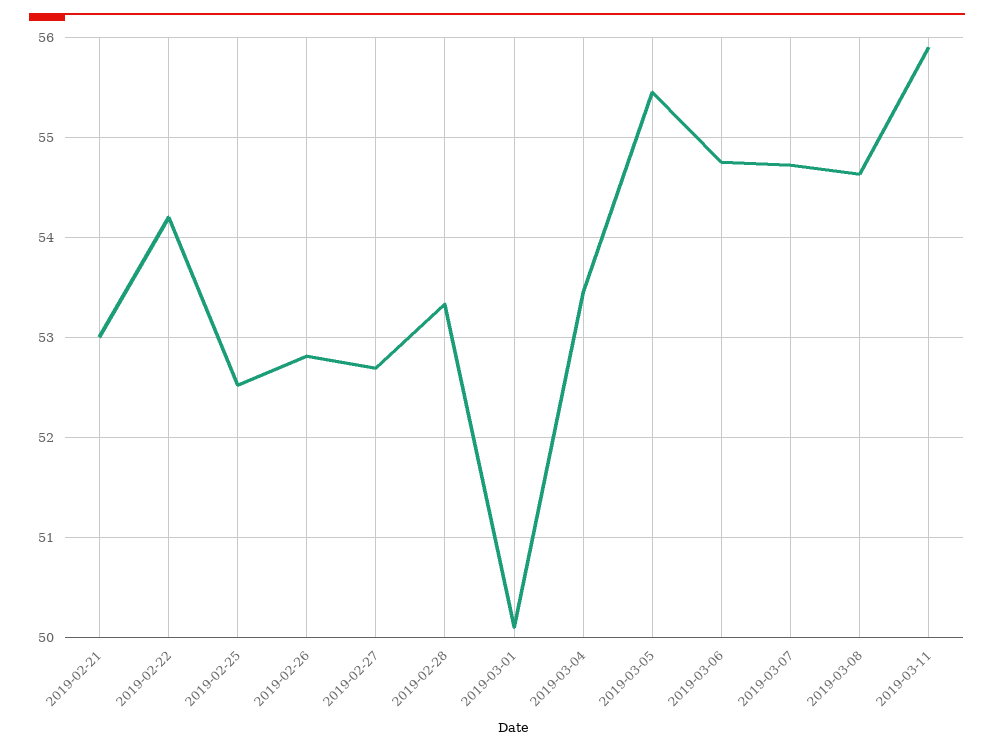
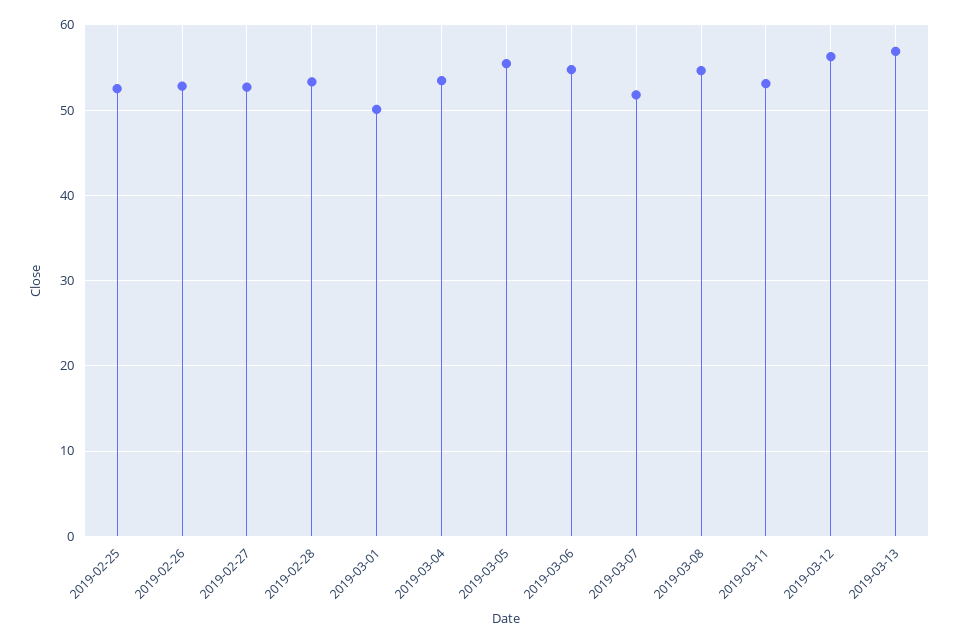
2019-02-21: 53 -> none
2019-02-22: 54.2 -> none
2019-03-07: 54.7 -> 52
2019-03-11: 55.9 -> 53
2019-03-12: none -> 56
2019-03-13: none -> 57

